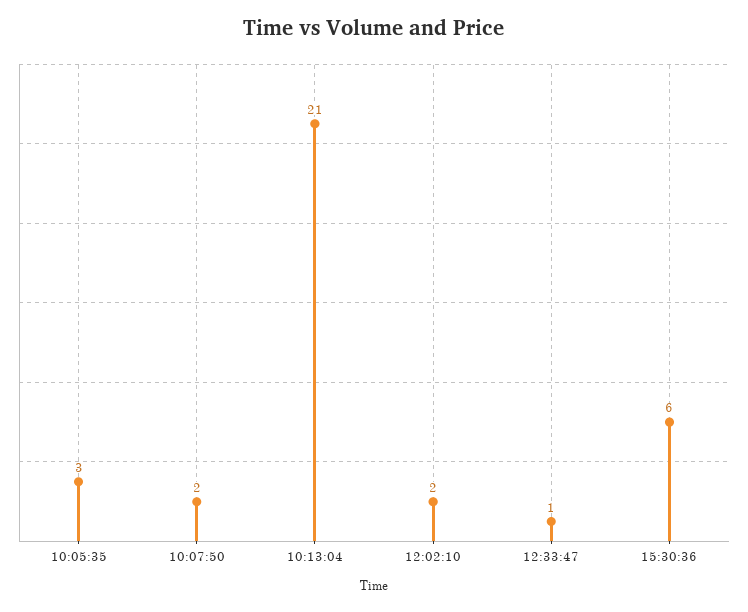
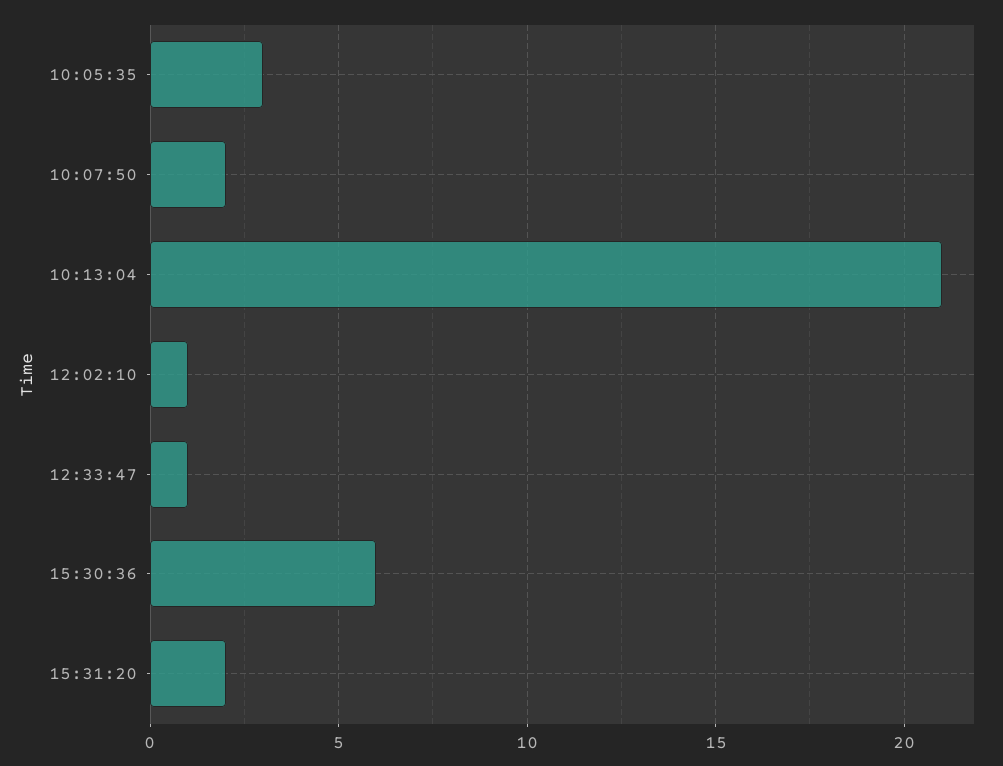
12:02:10: 2 -> 1
15:31:20: none -> 2

